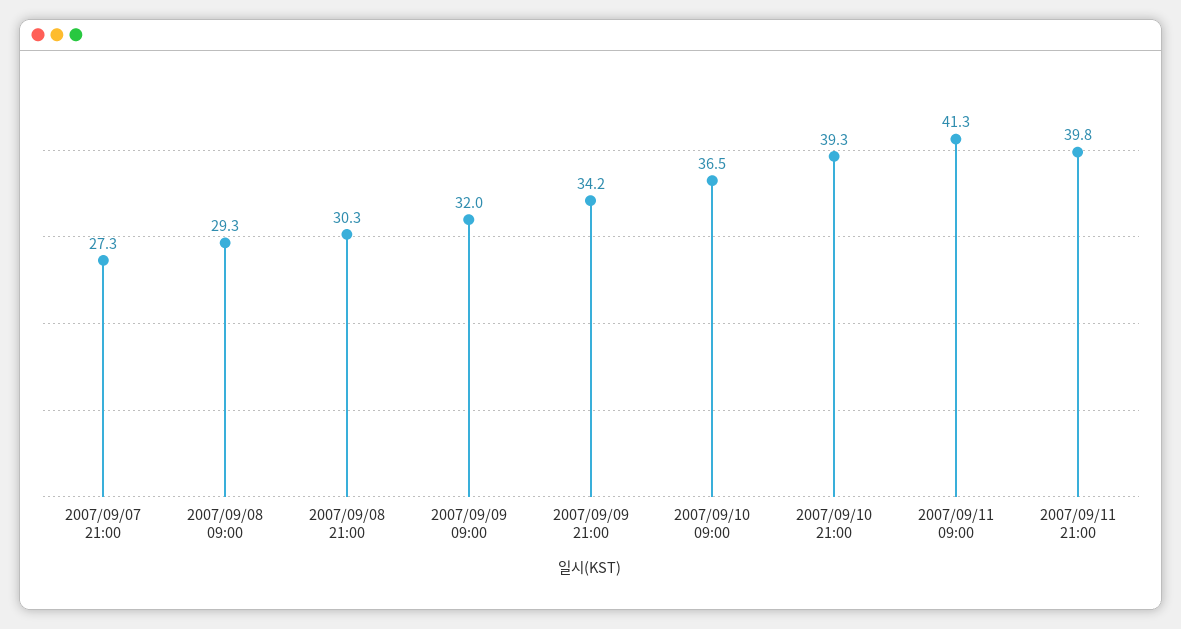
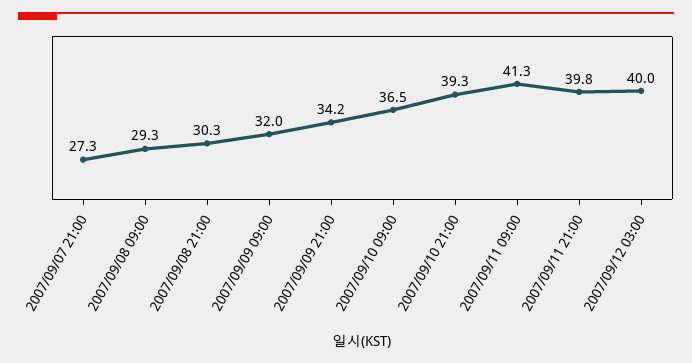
2007/09/12 03:00: none -> 40

